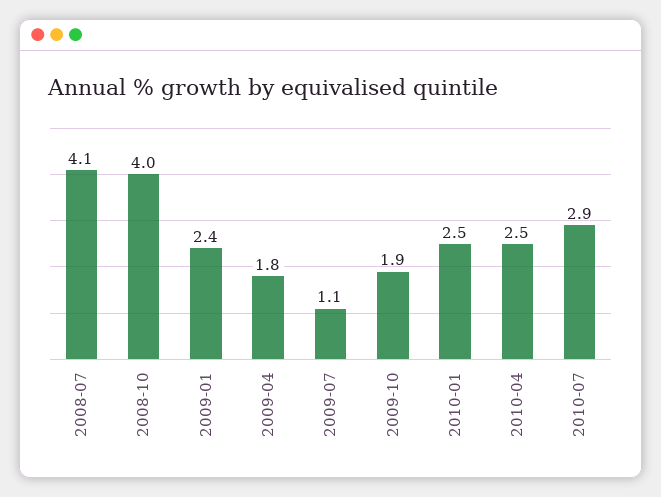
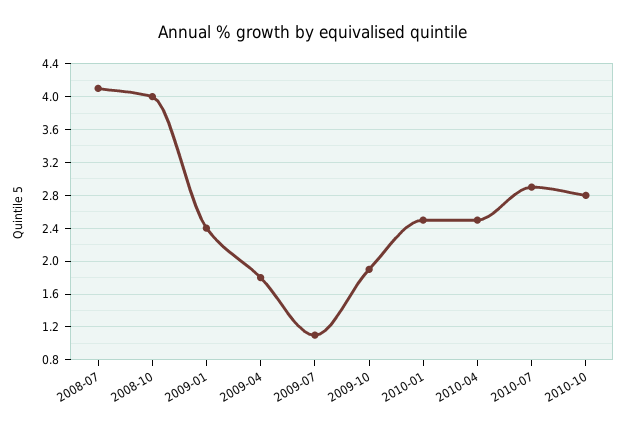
2010-10: none -> 2.8

